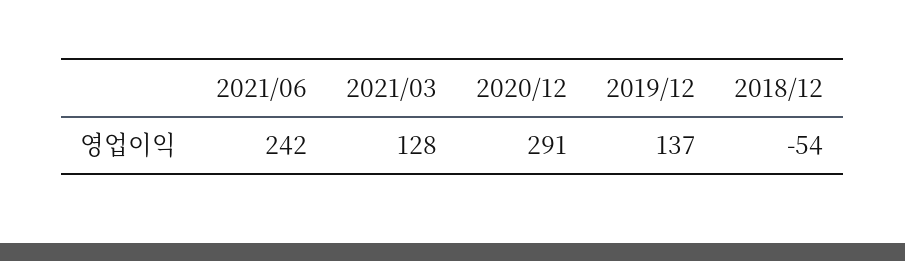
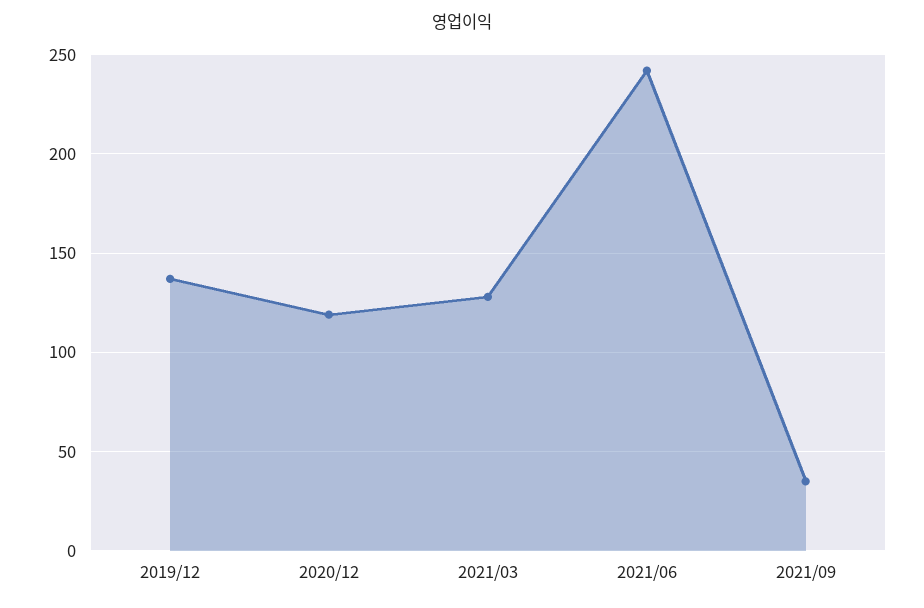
2020/12: 291 -> 120
2018/12: -54 -> none
2021/09: none -> 35

